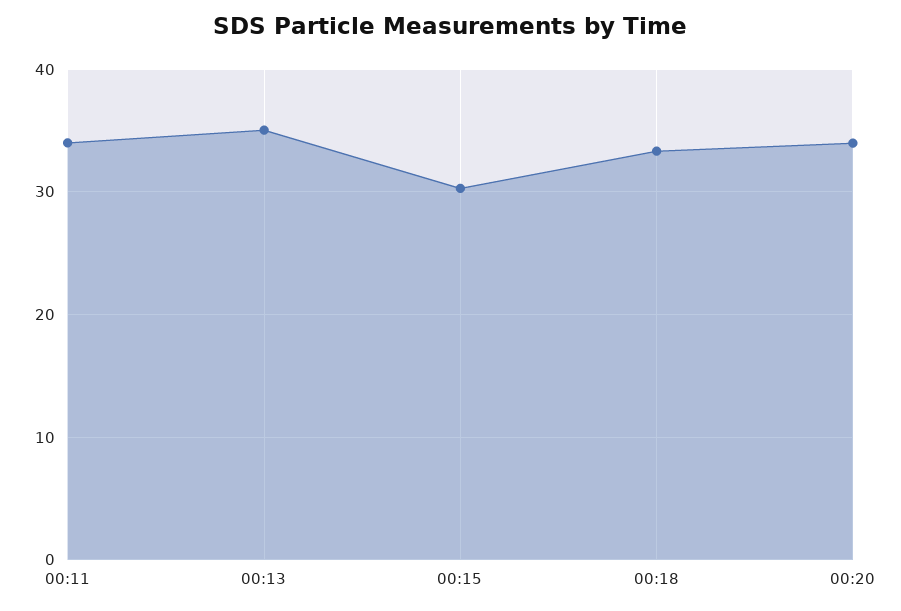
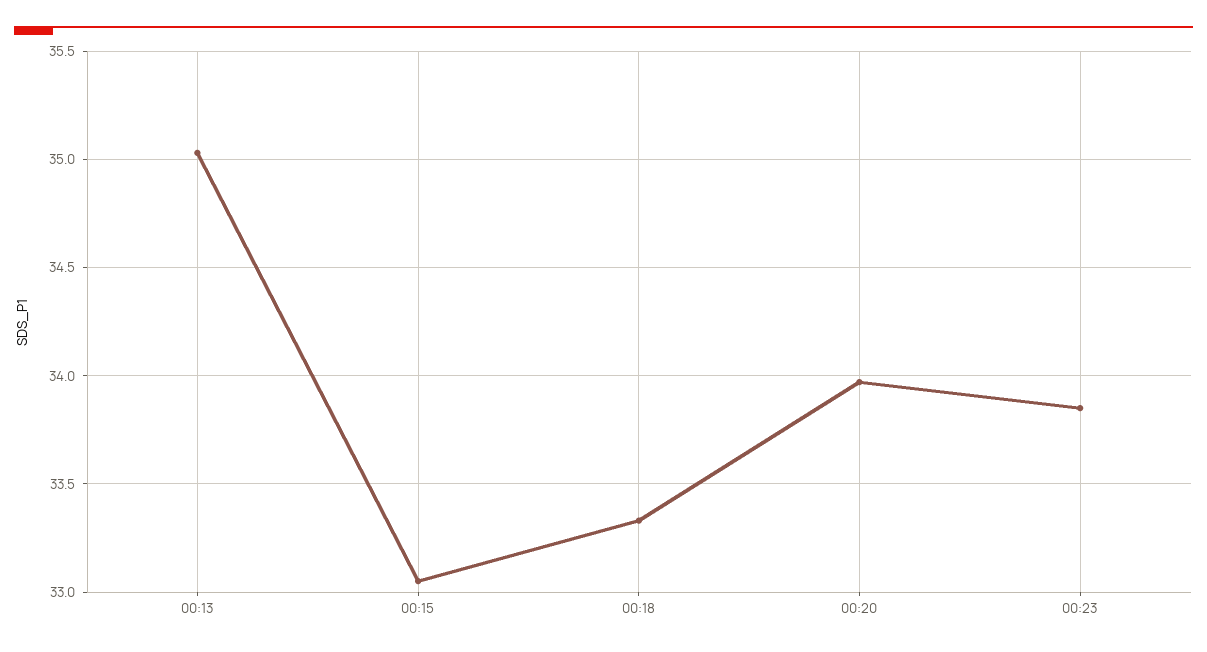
00:11: 34 -> none
00:15: 30 -> 33.05
00:23: none -> 33.85

